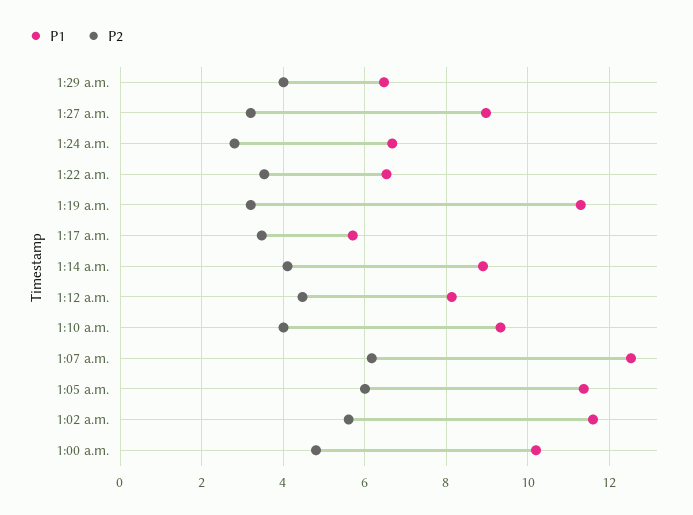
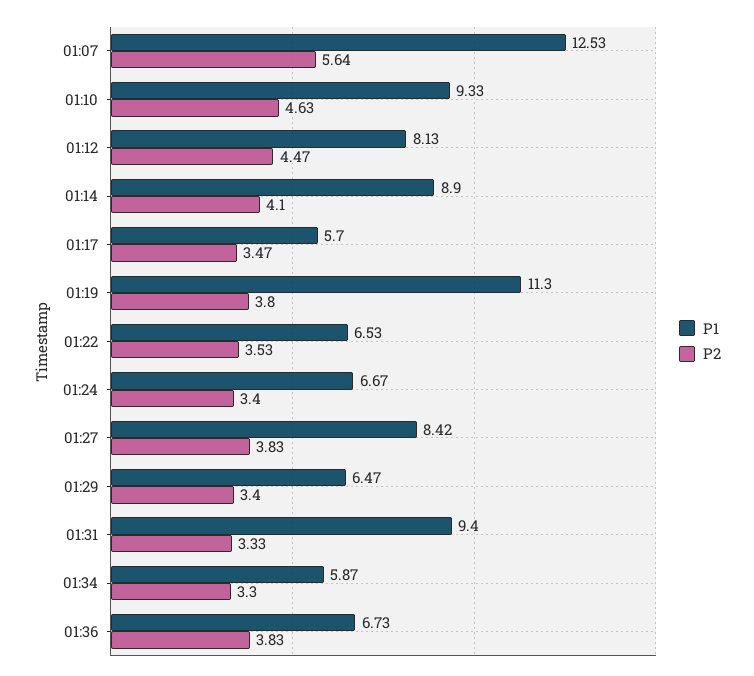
P2, 1:29 a.m.: 4 -> 3.4
P1, 1:27 a.m.: 9 -> 8.42
P2, 1:27 a.m.: 3.2 -> 3.83
P2, 1:24 a.m.: 2.8 -> 3.4
P2, 1:19 a.m.: 3.2 -> 3.8
P2, 1:10 a.m.: 4 -> 4.63
P2, 1:07 a.m.: 6.2 -> 5.64
P1, 1:05 a.m.: 11.4 -> none
P2, 1:05 a.m.: 6 -> none
P1, 1:02 a.m.: 11.6 -> none
P2, 1:02 a.m.: 5.6 -> none
P1, 1:00 a.m.: 10.2 -> none
P2, 1:00 a.m.: 4.8 -> none
P1, 01:31: none -> 9.4
P2, 01:31: none -> 3.33
P1, 01:34: none -> 5.87
P2, 01:34: none -> 3.3
P1, 01:36: none -> 6.73
P2, 01:36: none -> 3.83

